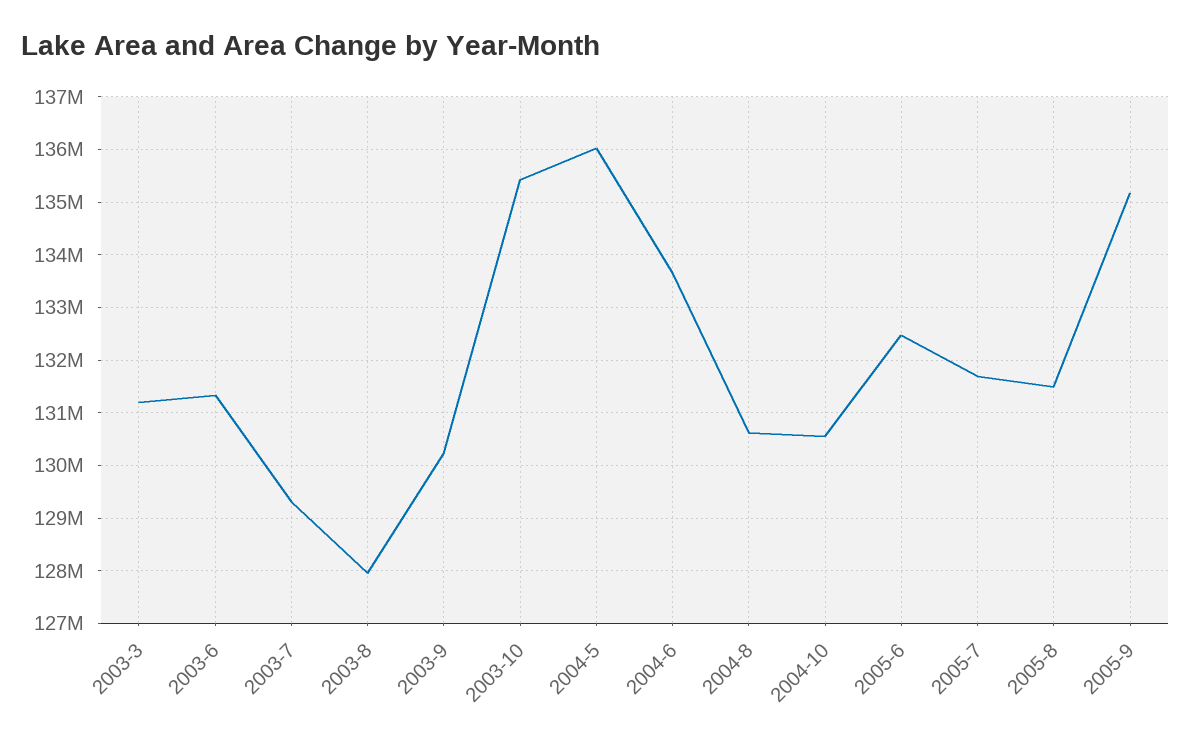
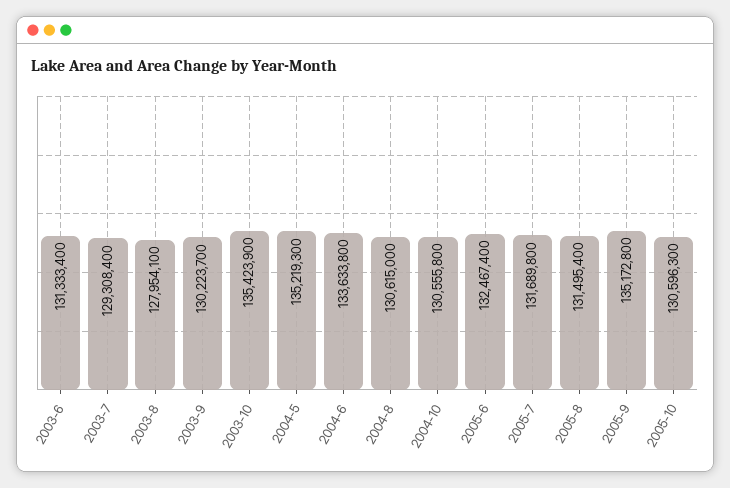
2003-3: 131200000 -> none
2004-5: 136000000 -> 135219300
2005-10: none -> 130596300

